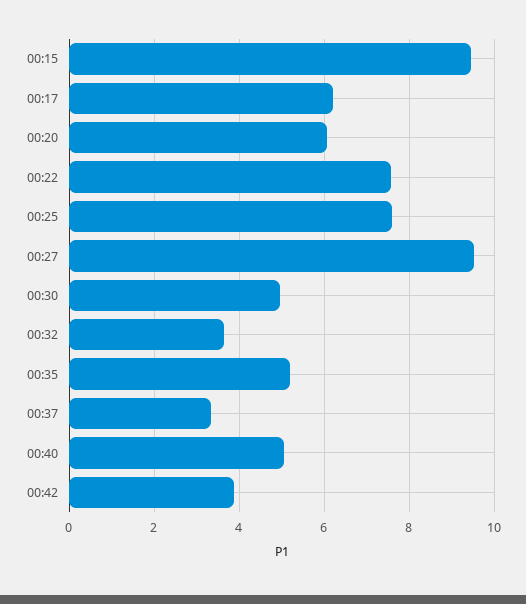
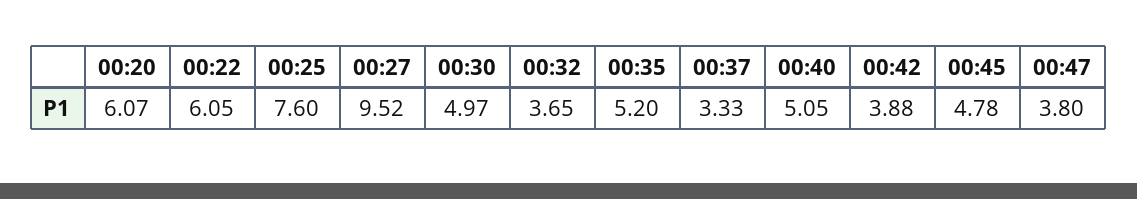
00:15: 9.4 -> none
00:17: 6.2 -> none
00:22: 7.6 -> 6.05
00:45: none -> 4.78
00:47: none -> 3.8

